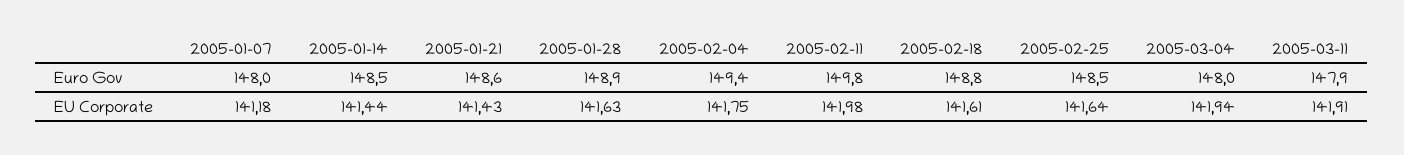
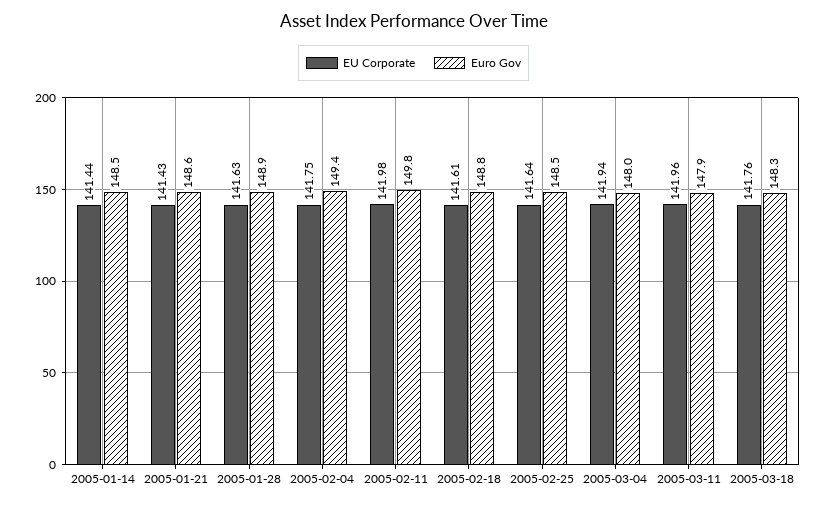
Euro Gov, 2005-01-07: 148 -> none
EU Corporate, 2005-01-07: 141.18 -> none
EU Corporate, 2005-03-11: 141.91 -> 141.96
EU Corporate, 2005-03-18: none -> 141.76
Euro Gov, 2005-03-18: none -> 148.3

